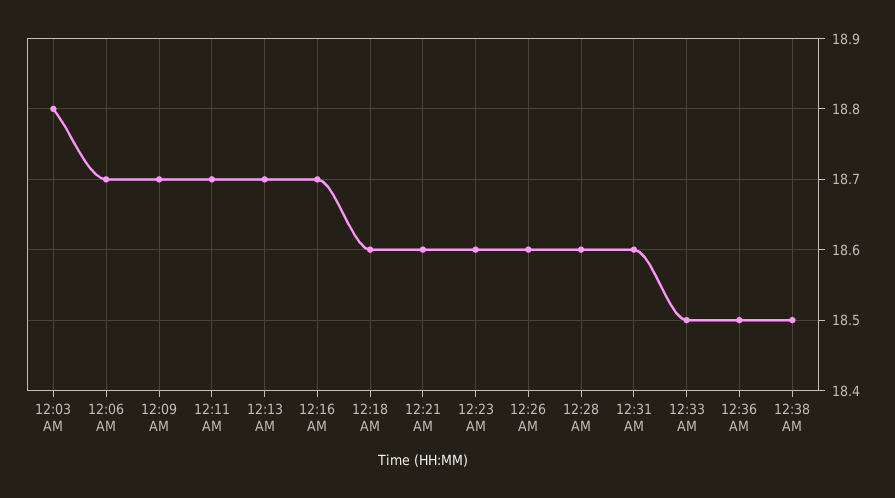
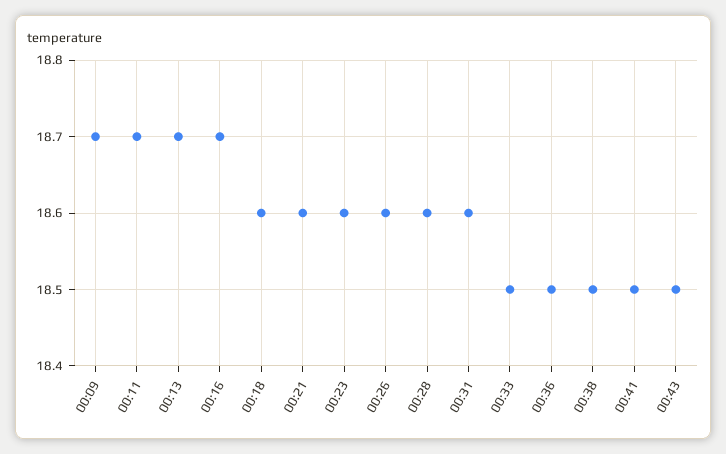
12:03 AM: 18.8 -> none
12:06 AM: 18.7 -> none
00:41: none -> 18.5
00:43: none -> 18.5

